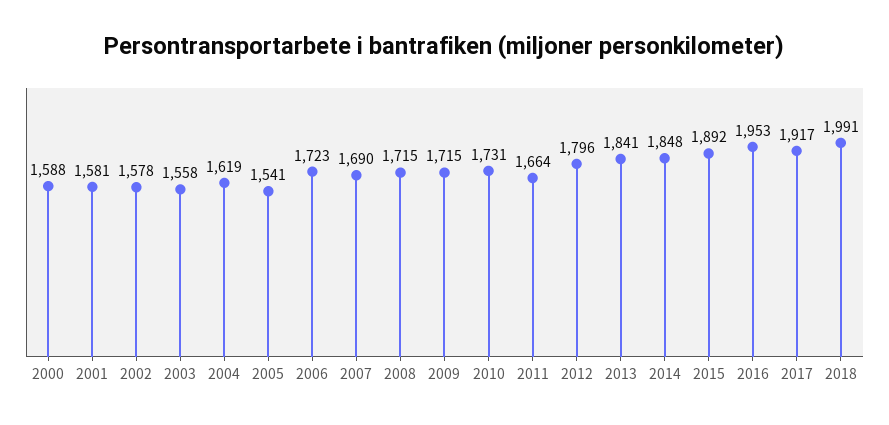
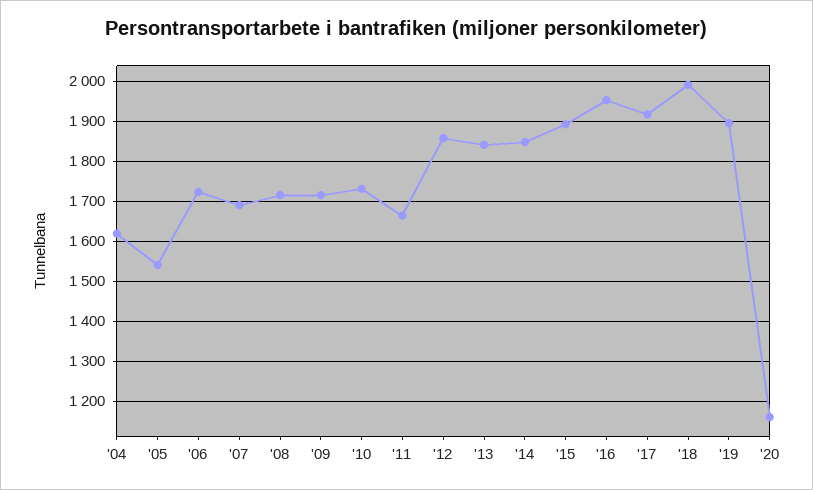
2000: 1588 -> none
2001: 1581 -> none
2002: 1578 -> none
2003: 1558 -> none
2012: 1796 -> 1860
'19: none -> 1900
'20: none -> 1160

